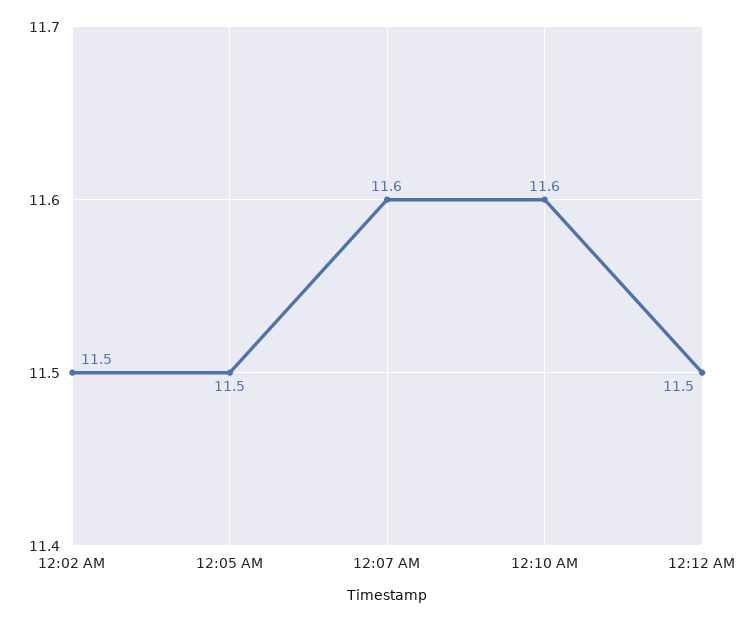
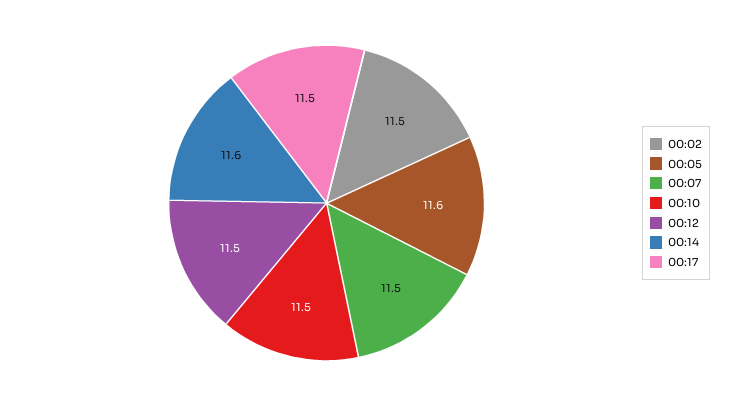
12:05 AM: 11.5 -> 11.6
12:07 AM: 11.6 -> 11.5
12:10 AM: 11.6 -> 11.5
00:14: none -> 11.6
00:17: none -> 11.5

